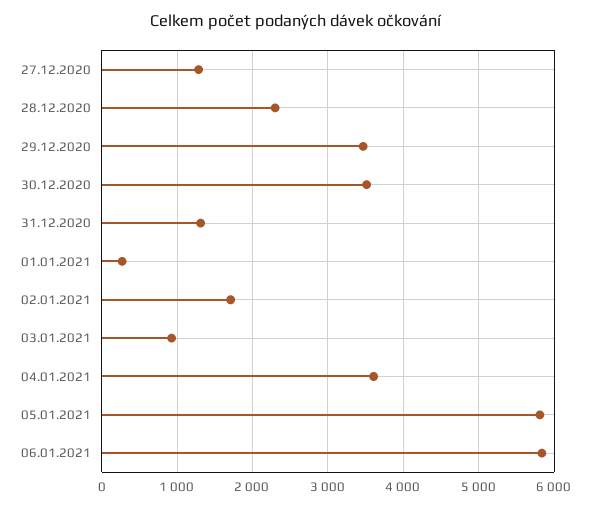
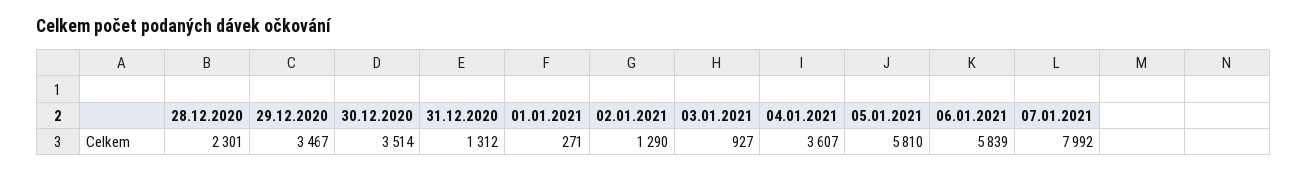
27.12.2020: 1300 -> none
02.01.2021: 1700 -> 1290
07.01.2021: none -> 7992

